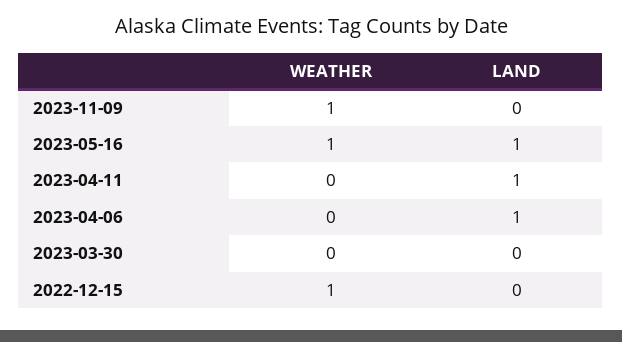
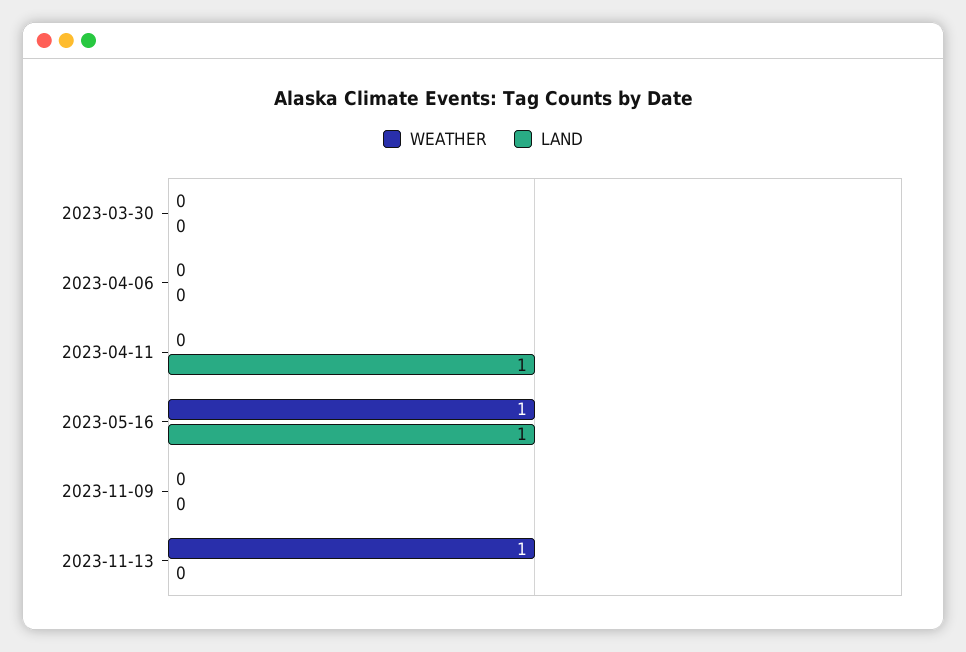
WEATHER, 2023-11-09: 1 -> 0
LAND, 2023-04-06: 1 -> 0
WEATHER, 2022-12-15: 1 -> none
LAND, 2022-12-15: 0 -> none
WEATHER, 2023-11-13: none -> 1
LAND, 2023-11-13: none -> 0

